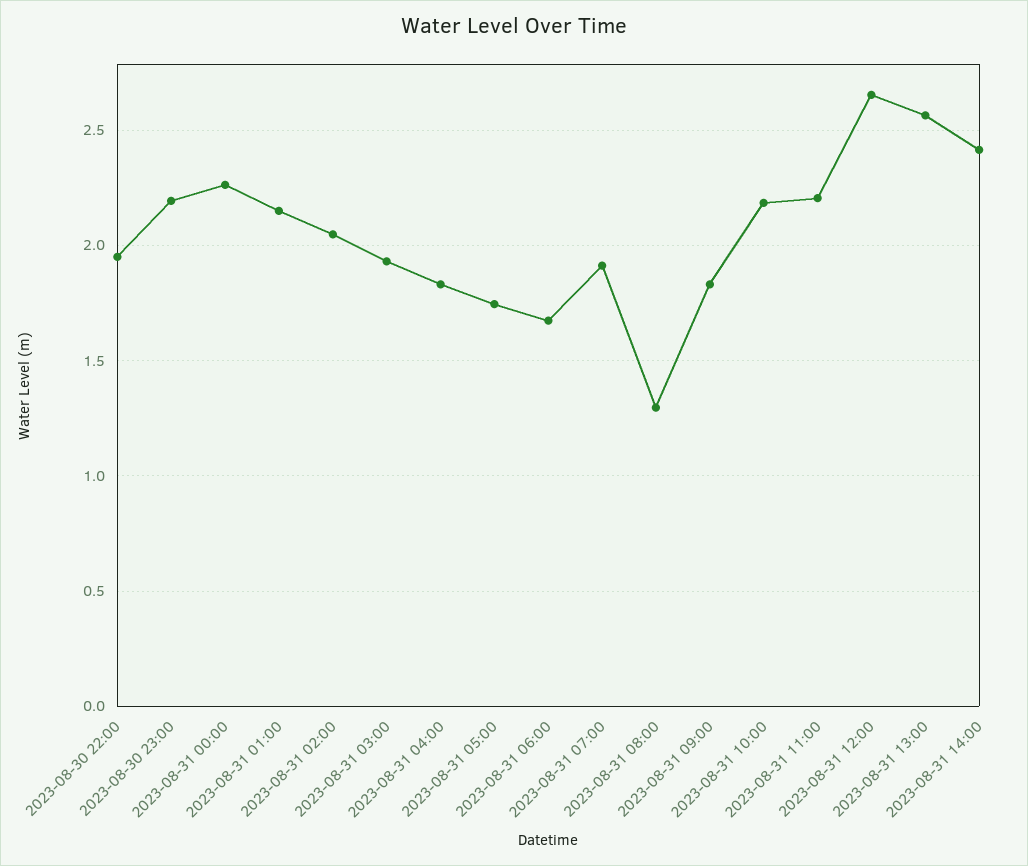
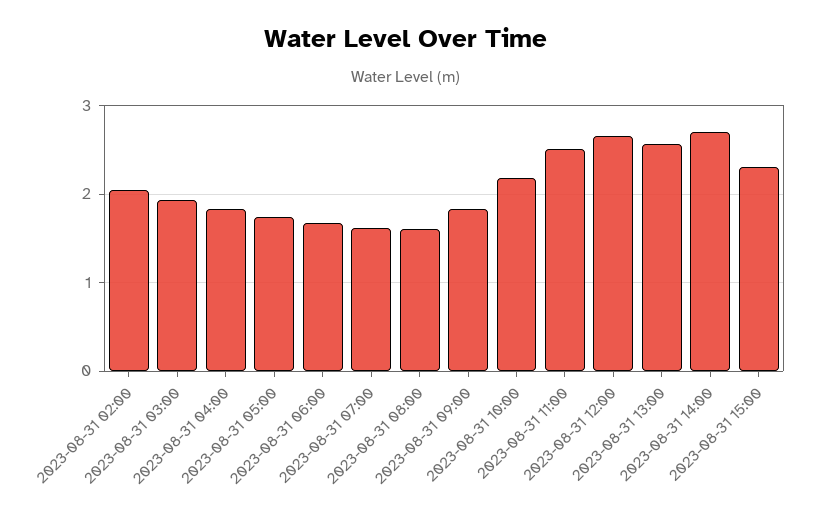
2023-08-30 22:00: 1.95 -> none
2023-08-30 23:00: 2.2 -> none
2023-08-31 00:00: 2.25 -> none
2023-08-31 01:00: 2.15 -> none
2023-08-31 07:00: 1.9 -> 1.6
2023-08-31 08:00: 1.3 -> 1.6
2023-08-31 11:00: 2.2 -> 2.5
2023-08-31 14:00: 2.4 -> 2.7
2023-08-31 15:00: none -> 2.3

